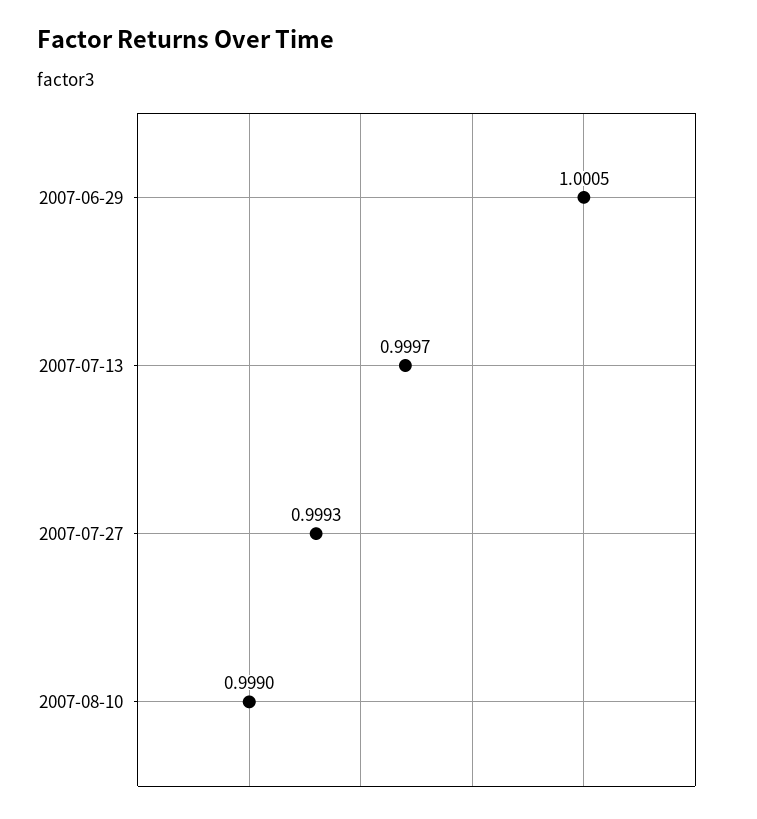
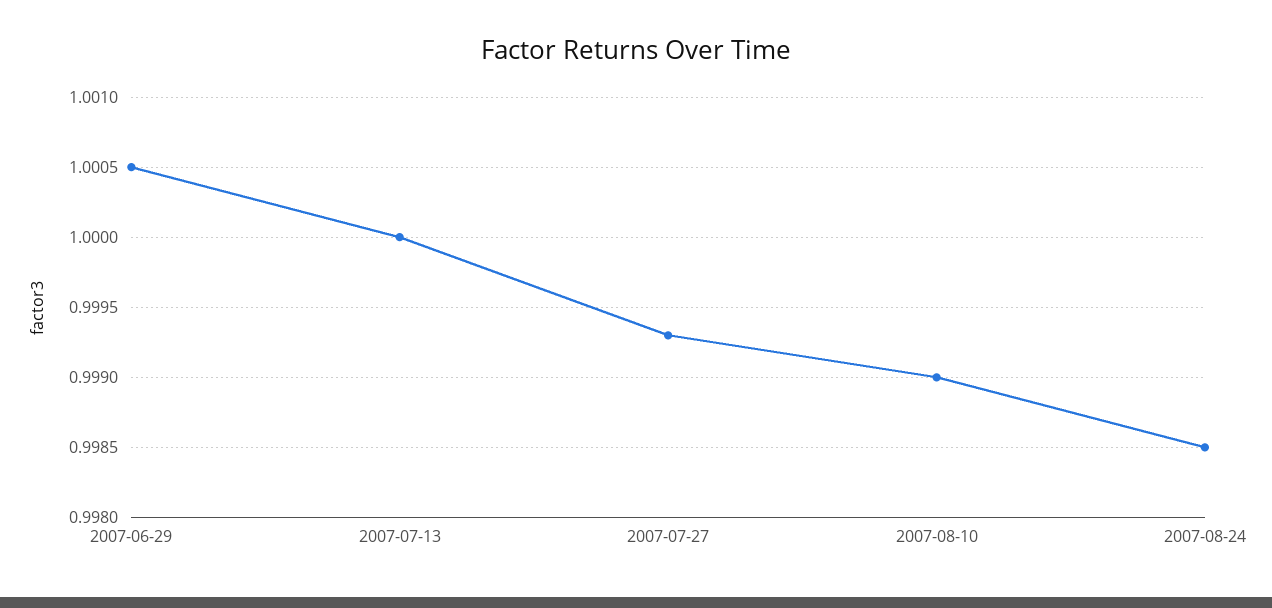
2007-07-13: 0.9997 -> 1
2007-08-24: none -> 0.9985

